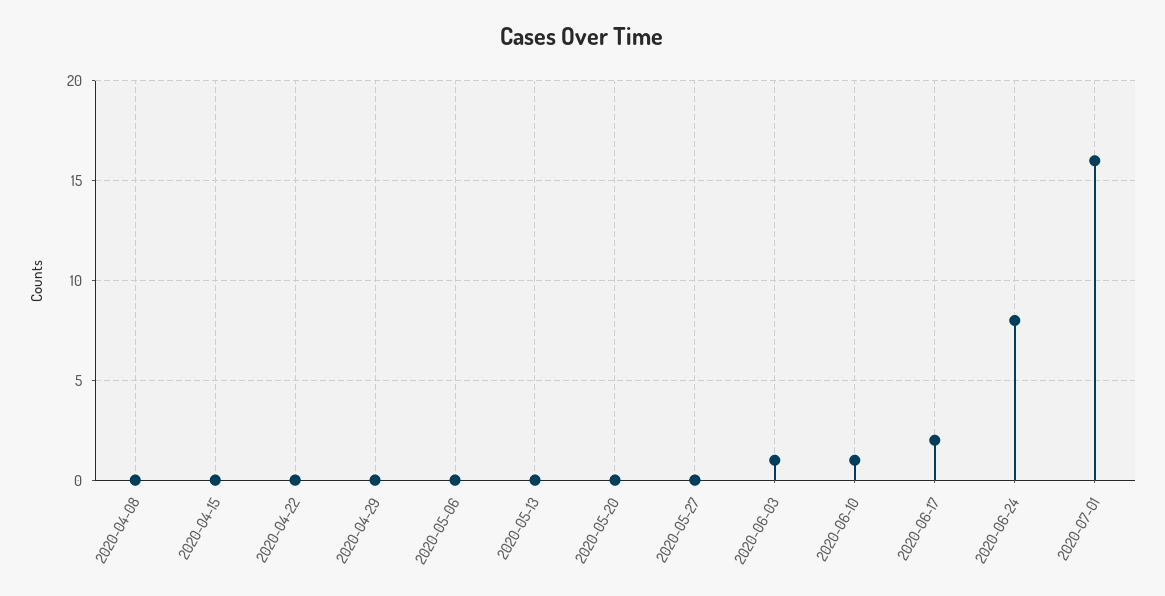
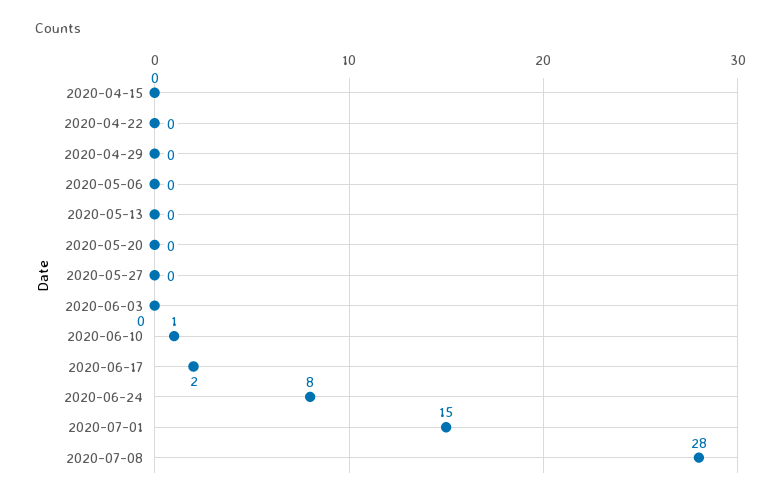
2020-04-08: 0 -> none
2020-06-03: 1 -> 0
2020-07-01: 16 -> 15
2020-07-08: none -> 28

